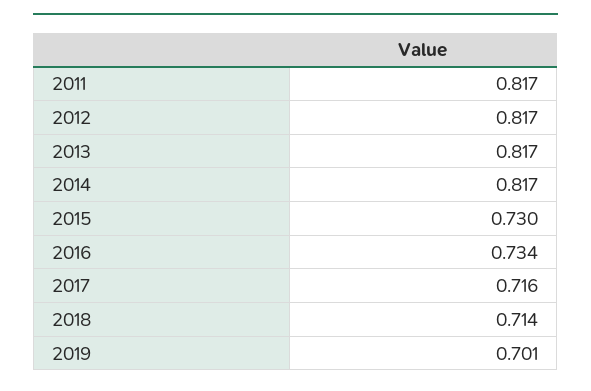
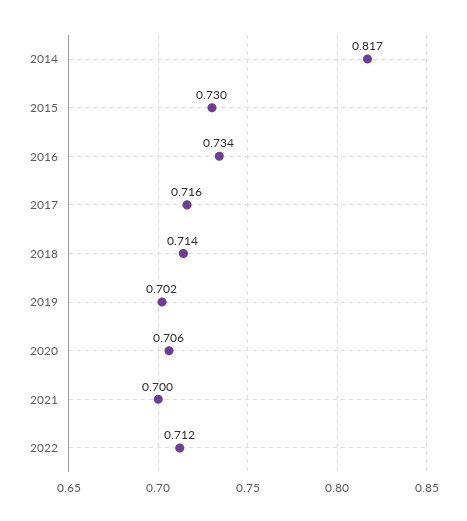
2011: 0.817 -> none
2012: 0.817 -> none
2013: 0.817 -> none
2019: 0.701 -> 0.702
2020: none -> 0.706
2021: none -> 0.7
2022: none -> 0.712

